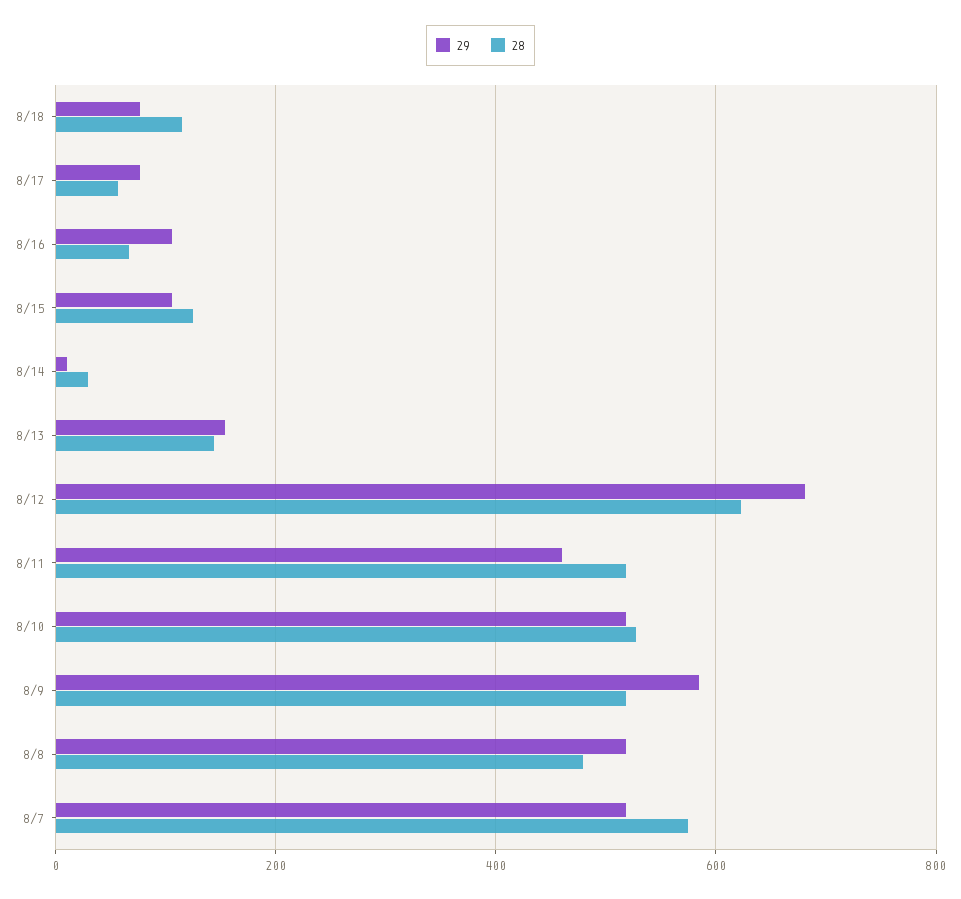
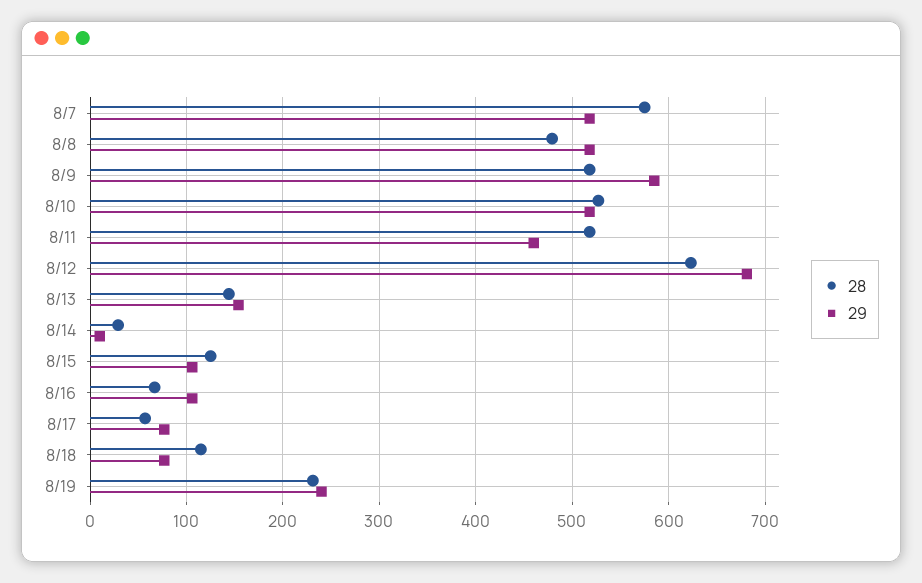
28, 8/19: none -> 230
29, 8/19: none -> 240

